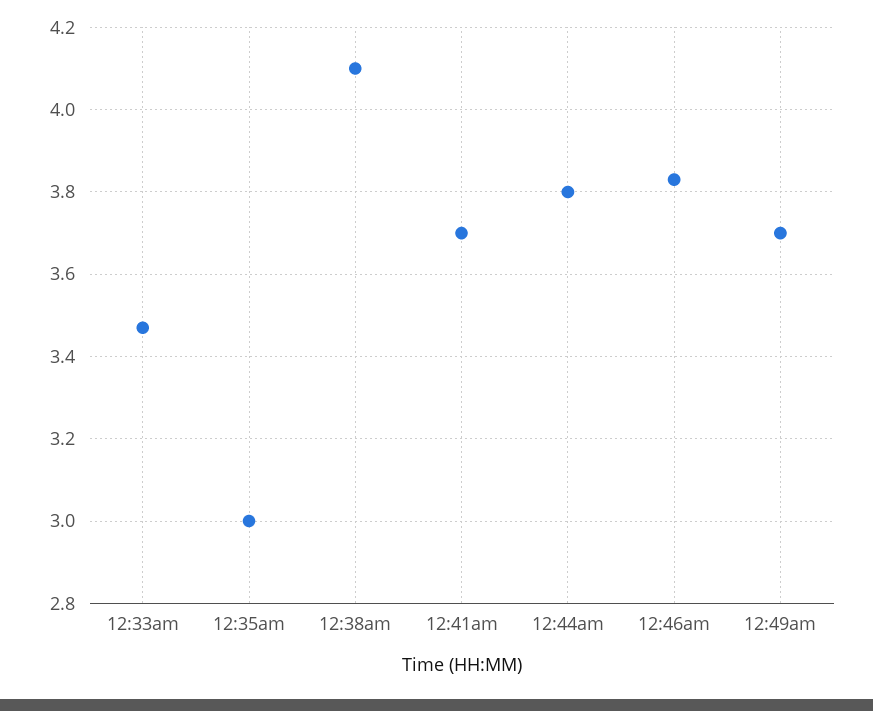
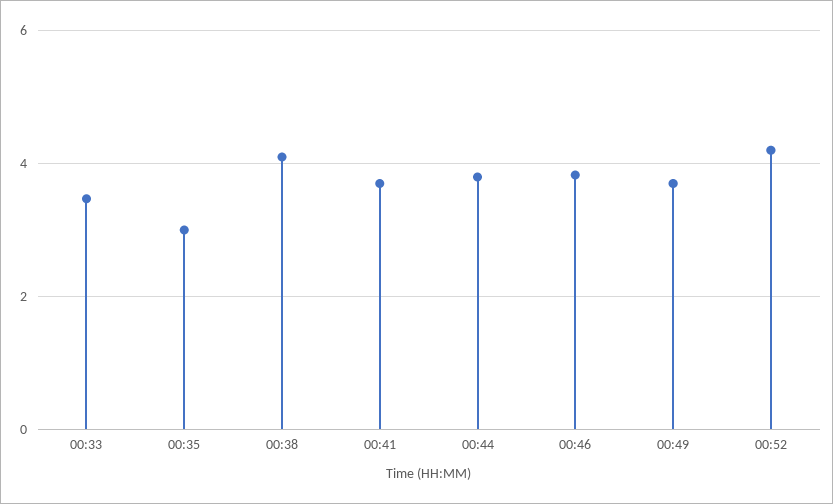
00:52: none -> 4.2

